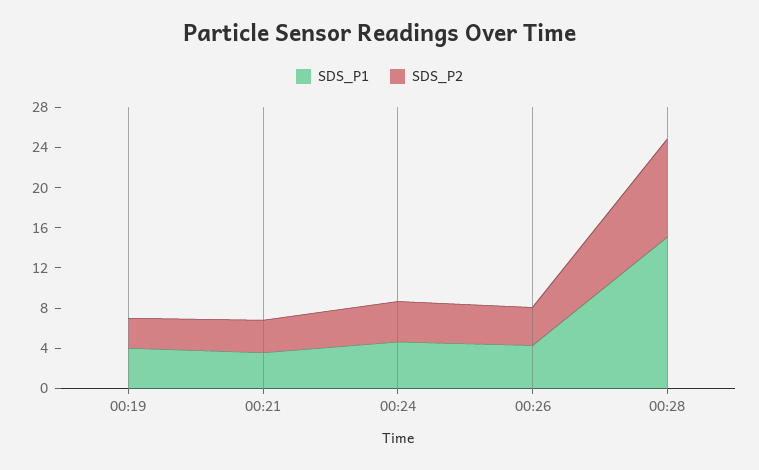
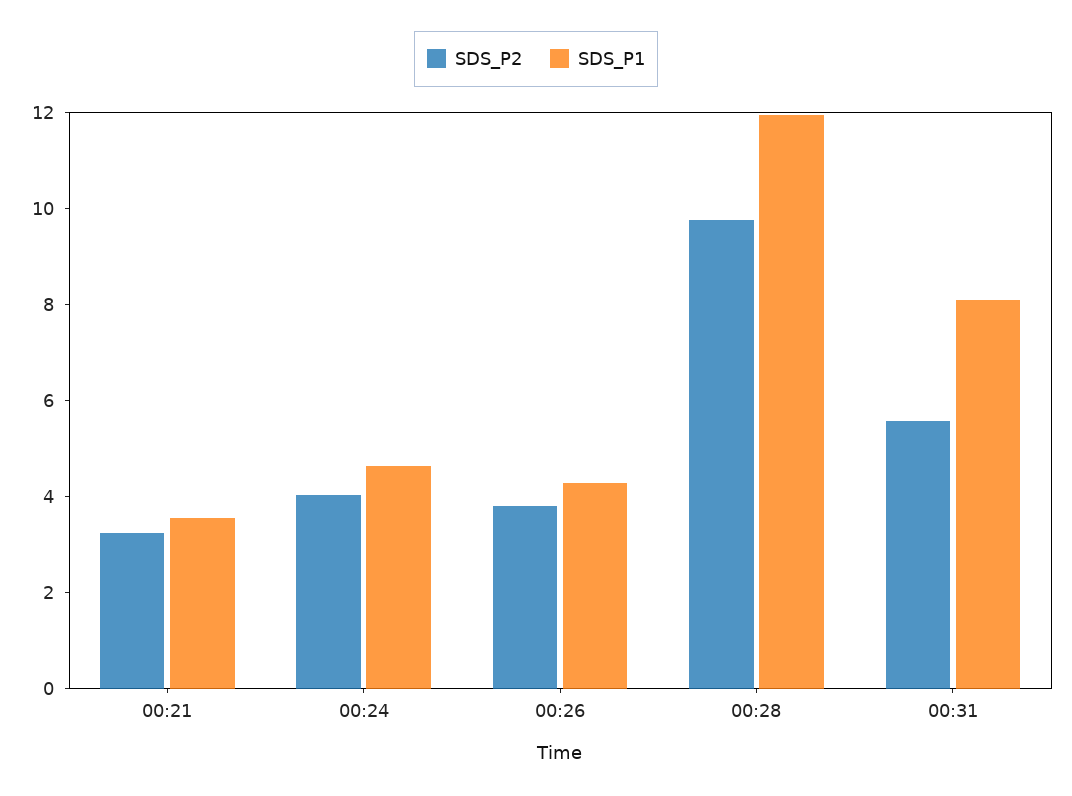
SDS_P1, 00:19: 4 -> none
SDS_P2, 00:19: 3 -> none
SDS_P1, 00:28: 15 -> 12
SDS_P2, 00:31: none -> 5.5
SDS_P1, 00:31: none -> 8

